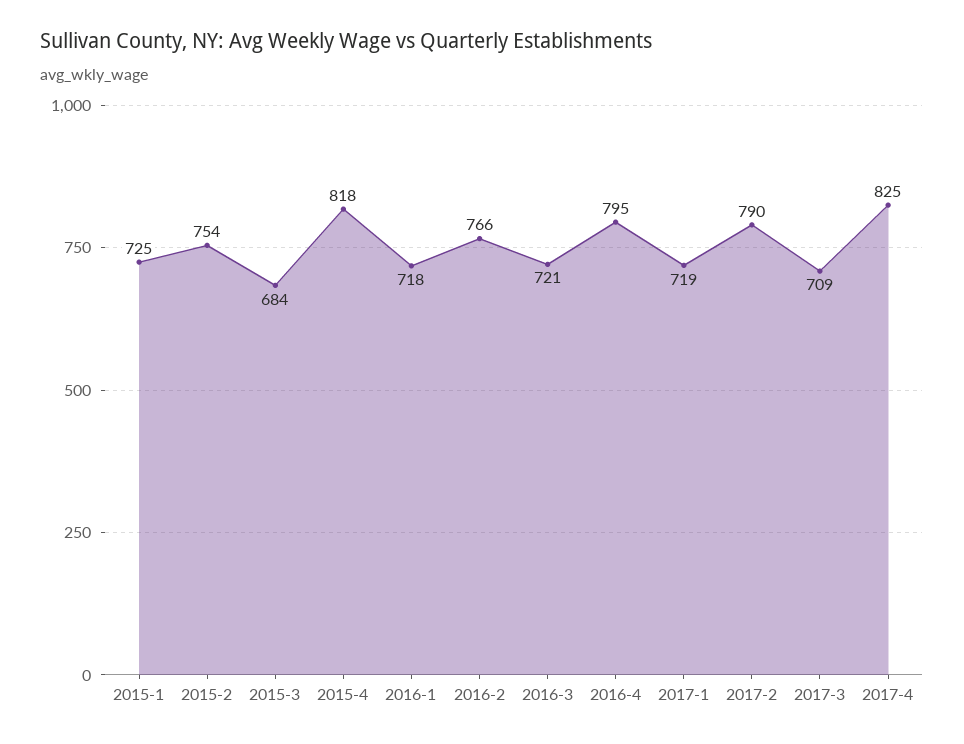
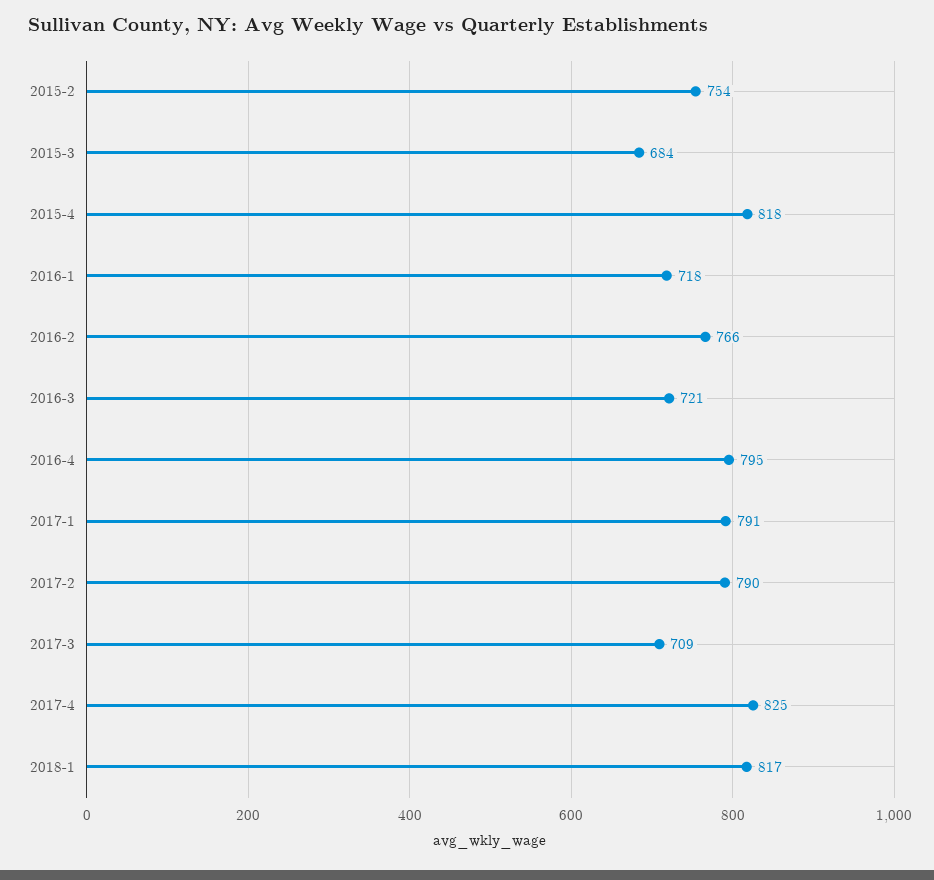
2015-1: 725 -> none
2017-1: 719 -> 791
2018-1: none -> 817

